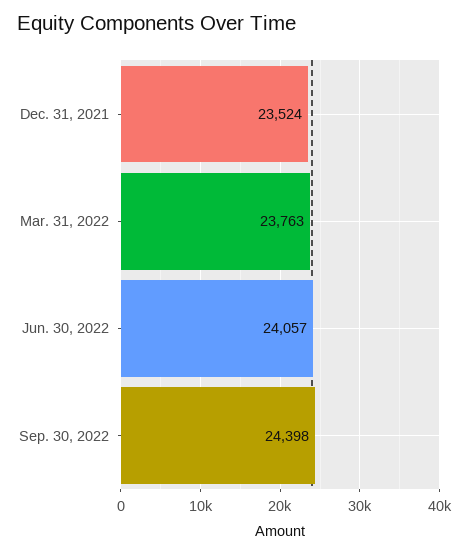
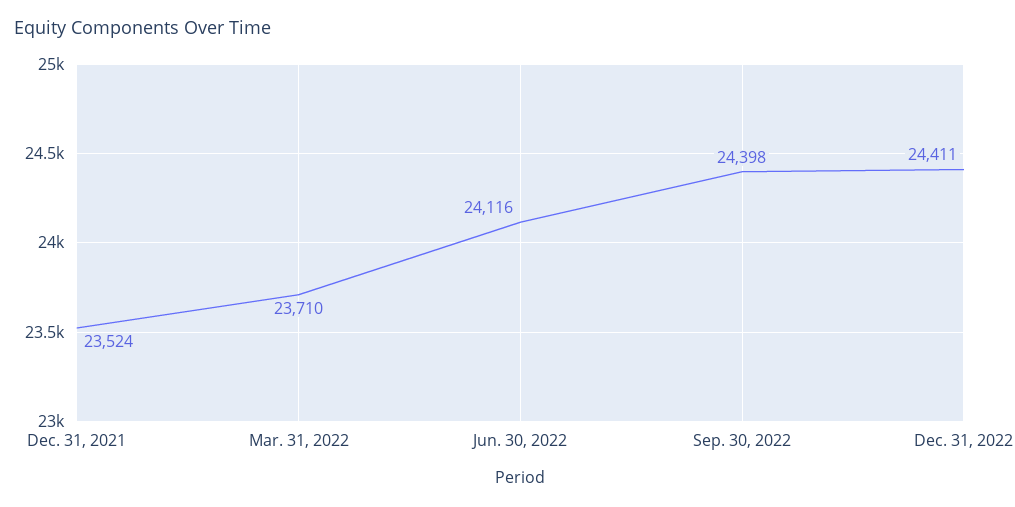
Mar. 31, 2022: 23763 -> 23710
Jun. 30, 2022: 24057 -> 24116
Dec. 31, 2022: none -> 24411

